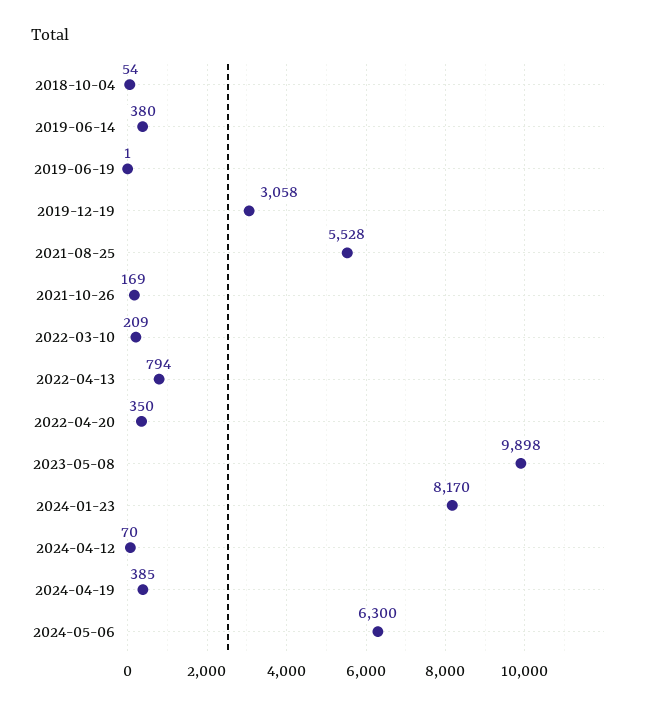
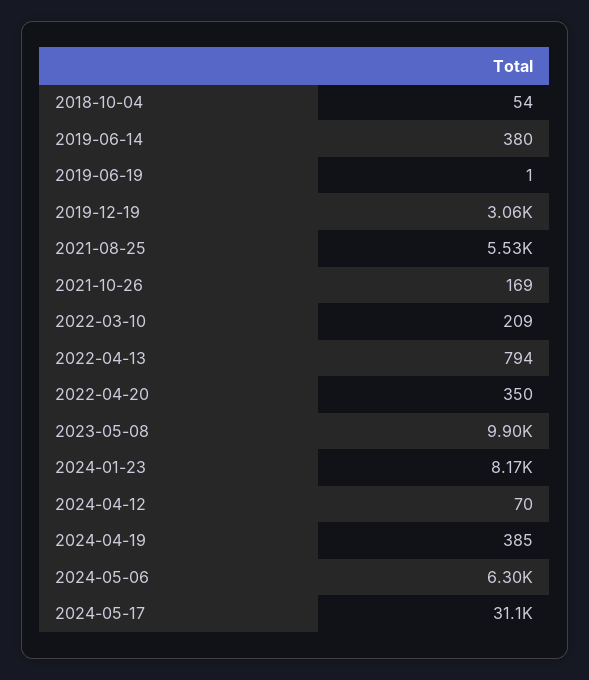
2024-05-17: none -> 31100

